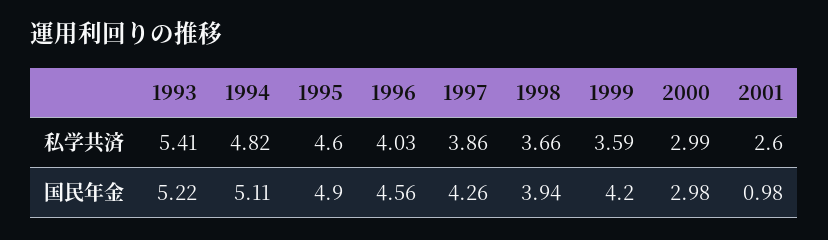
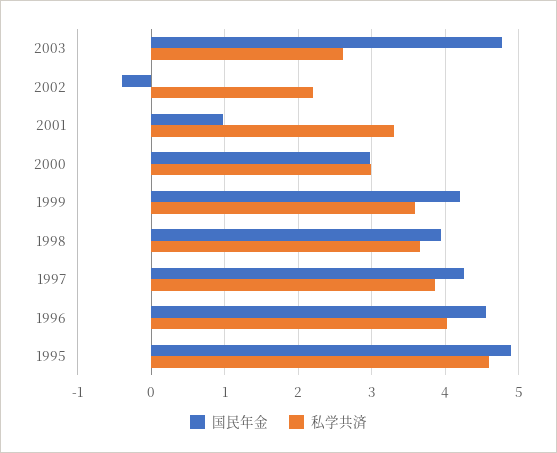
私学共済, 1993: 5.41 -> none
私学共済, 1994: 4.82 -> none
私学共済, 2001: 2.6 -> 3.3
国民年金, 1993: 5.22 -> none
国民年金, 1994: 5.11 -> none
国民年金, 2003: none -> 4.8
私学共済, 2003: none -> 2.6
国民年金, 2002: none -> -0.4
私学共済, 2002: none -> 2.2

